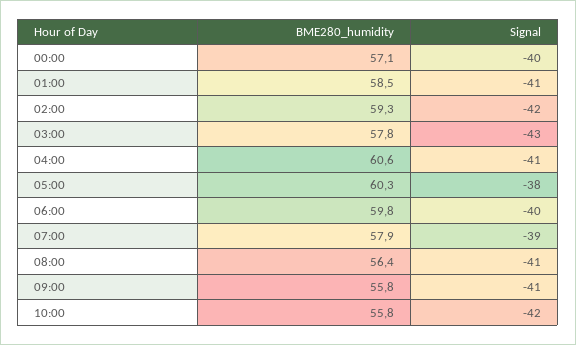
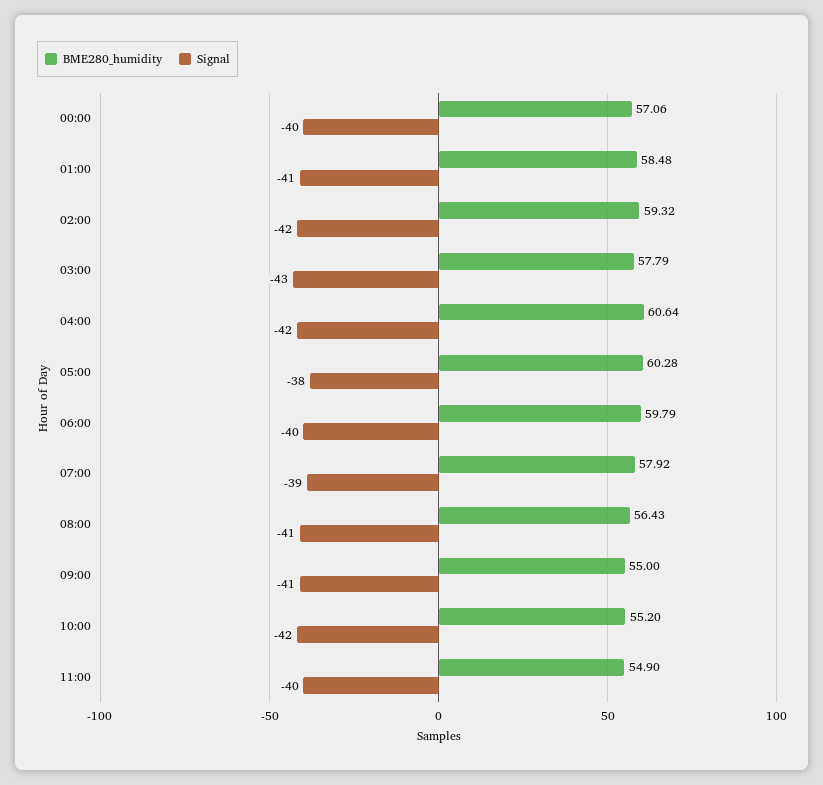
Signal, 04:00: -41 -> -42
BME280_humidity, 09:00: 55.8 -> 55
BME280_humidity, 10:00: 55.8 -> 55.2
BME280_humidity, 11:00: none -> 54.9
Signal, 11:00: none -> -40

